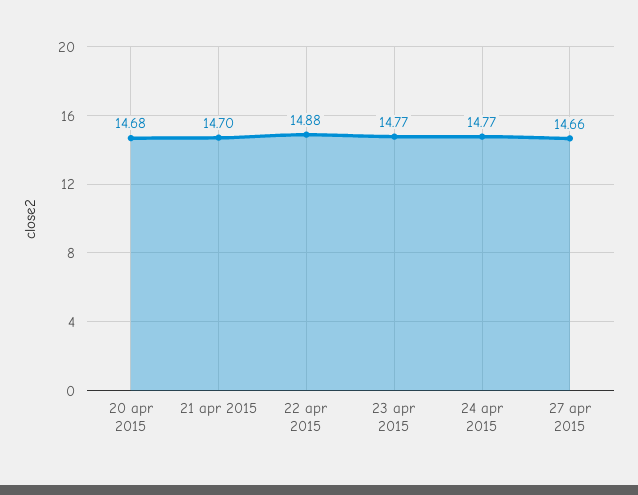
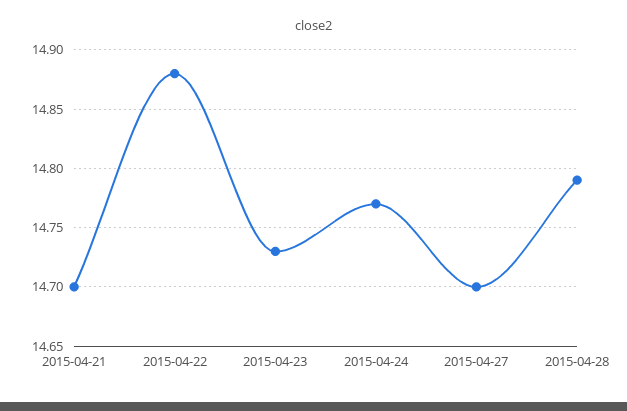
20 apr 2015: 14.68 -> none
23 apr 2015: 14.77 -> 14.73
27 apr 2015: 14.66 -> 14.7
2015-04-28: none -> 14.79

